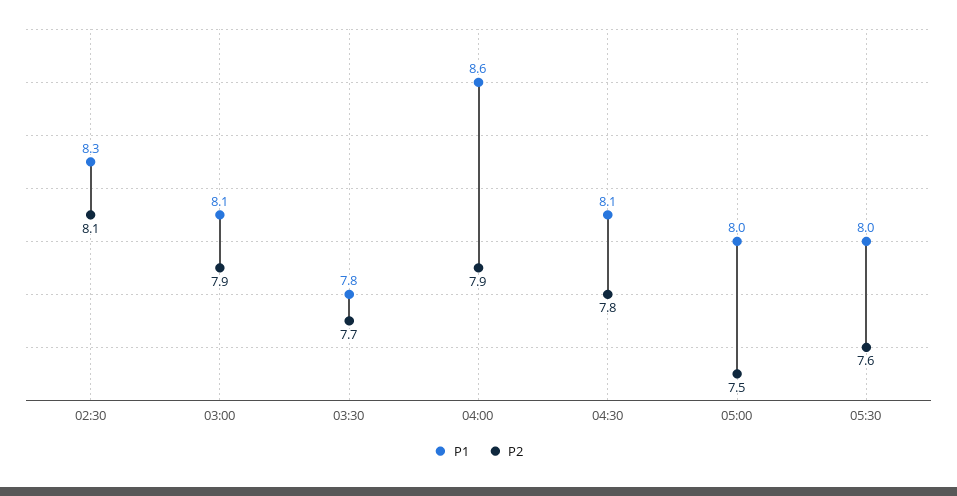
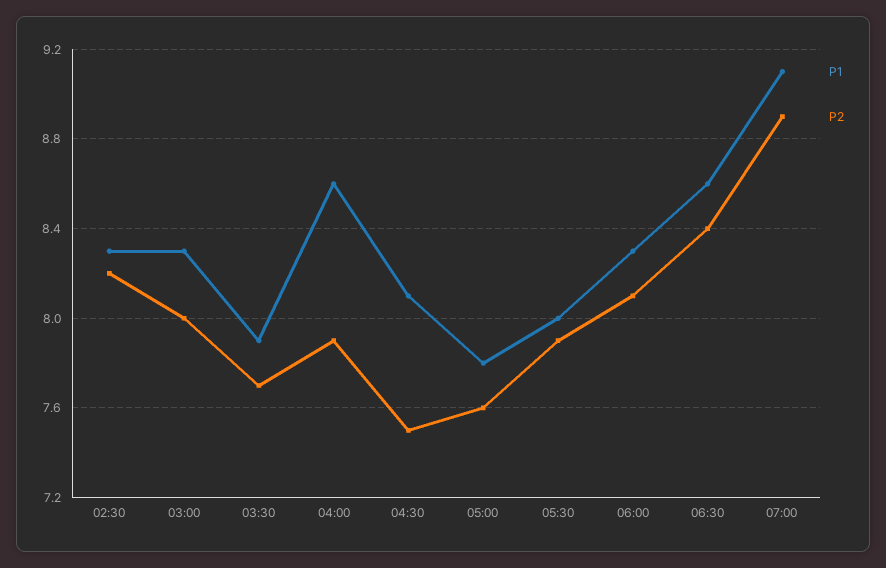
P2, 02:30: 8.1 -> 8.2
P1, 03:00: 8.1 -> 8.3
P2, 03:00: 7.9 -> 8
P1, 03:30: 7.8 -> 7.9
P2, 04:30: 7.8 -> 7.5
P1, 05:00: 8 -> 7.8
P2, 05:00: 7.5 -> 7.6
P2, 05:30: 7.6 -> 7.9
P1, 06:00: none -> 8.3
P2, 06:00: none -> 8.1
P1, 06:30: none -> 8.6
P2, 06:30: none -> 8.4
P1, 07:00: none -> 9.1
P2, 07:00: none -> 8.9

